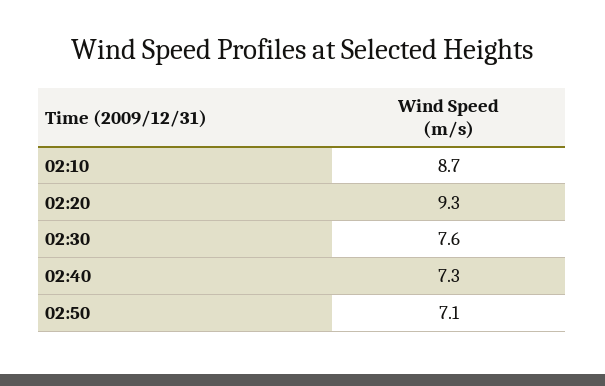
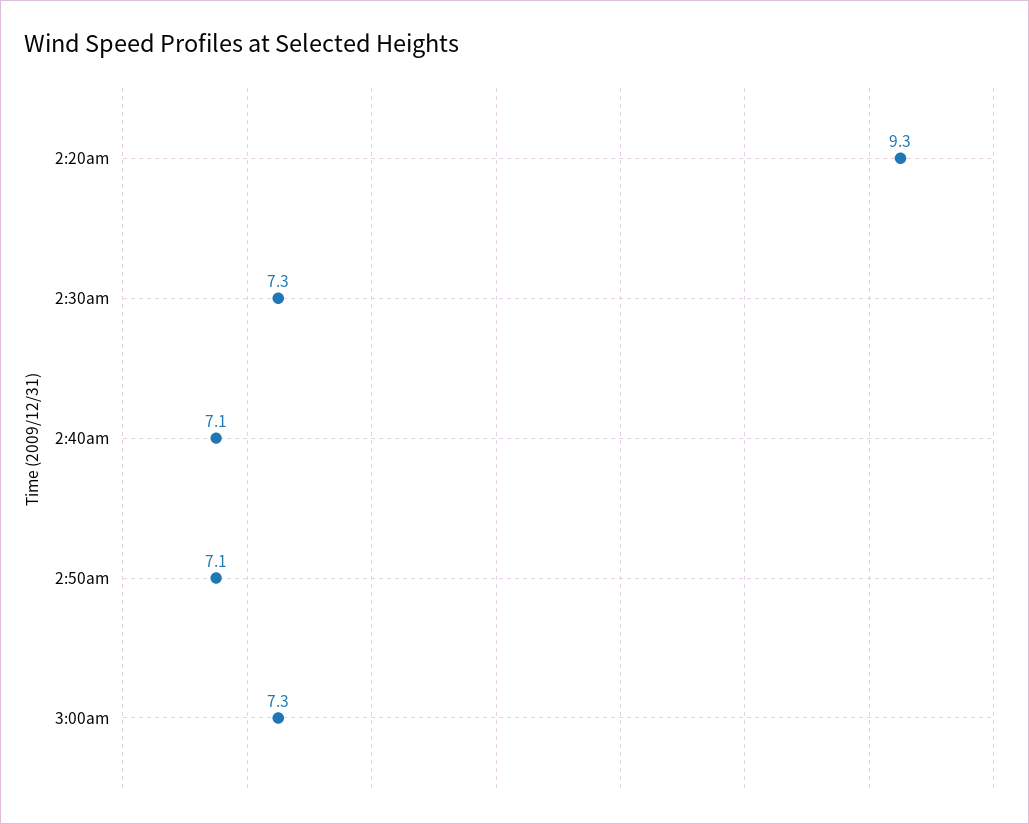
02:10: 8.7 -> none
02:30: 7.6 -> 7.3
02:40: 7.3 -> 7.1
3:00am: none -> 7.3

